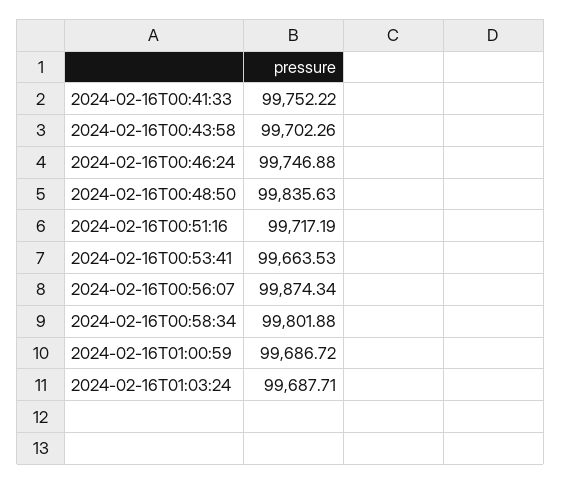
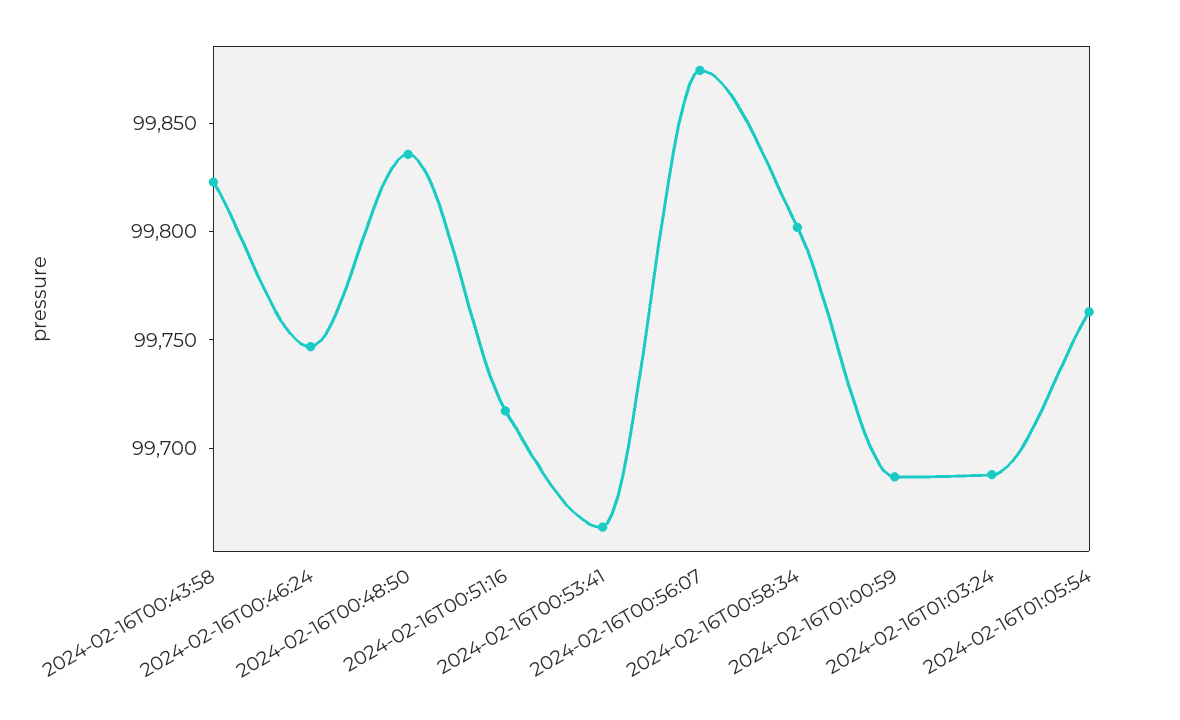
2024-02-16T00:41:33: 99752.22 -> none
2024-02-16T00:43:58: 99702.26 -> 99820
2024-02-16T01:05:54: none -> 99760

